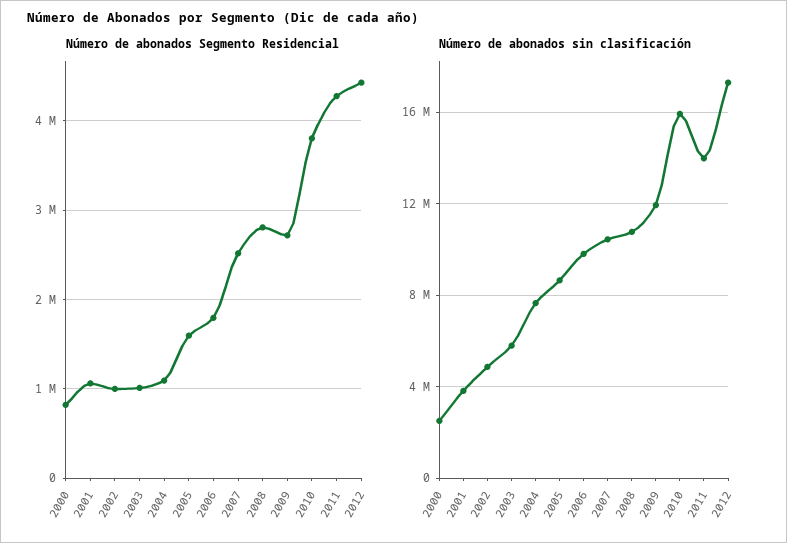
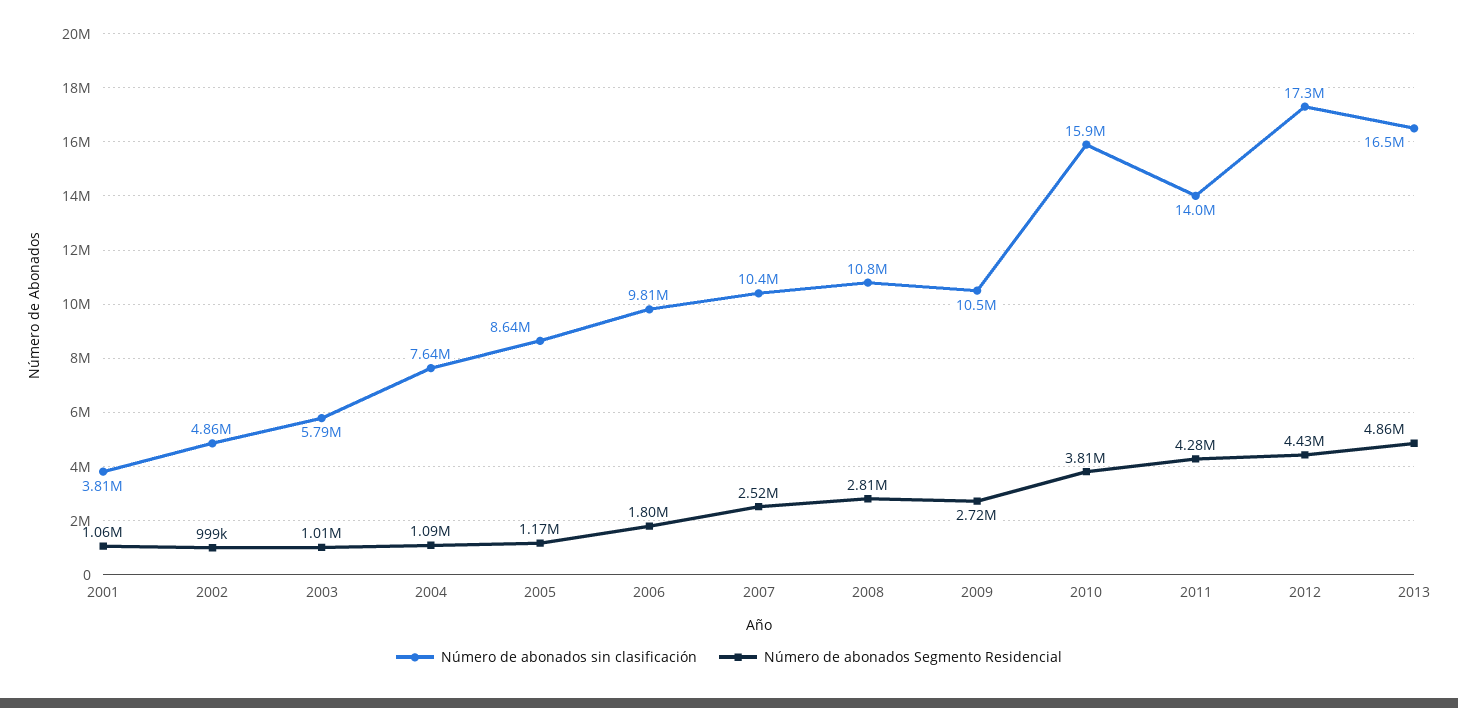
Número de abonados Segmento Residencial, 2000: 800000 -> none
Número de abonados Segmento Residencial, 2005: 1600000 -> 1170000
Número de abonados sin clasificación, 2000: 2500000 -> none
Número de abonados sin clasificación, 2009: 12000000 -> 10500000
Número de abonados sin clasificación, 2013: none -> 16500000
Número de abonados Segmento Residencial, 2013: none -> 4860000

